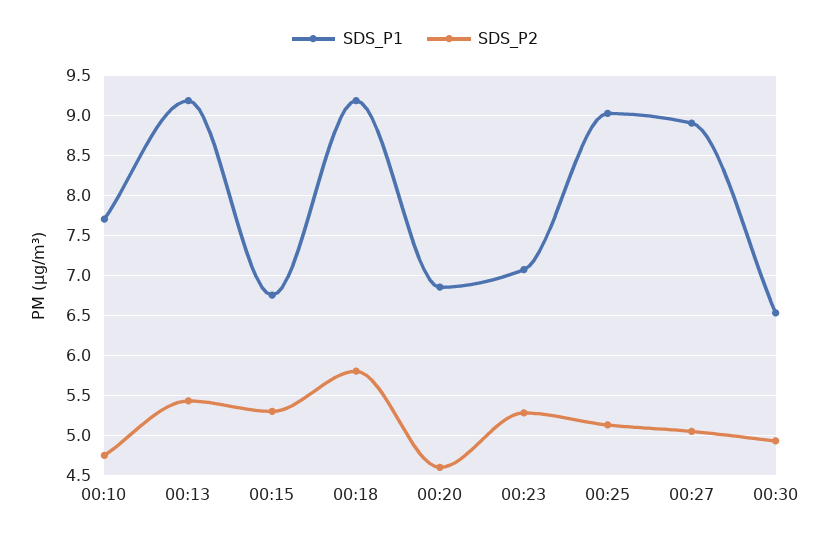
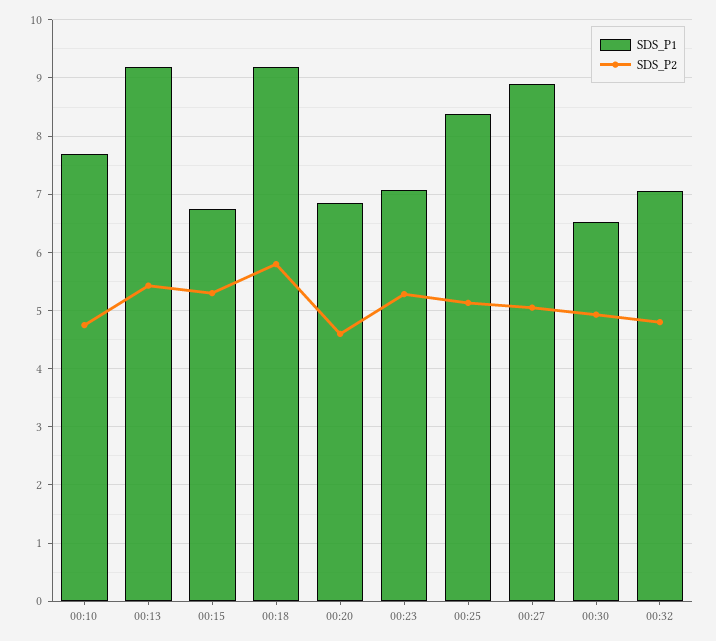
SDS_P1, 00:25: 9 -> 8.4
SDS_P1, 00:32: none -> 7
SDS_P2, 00:32: none -> 4.8

